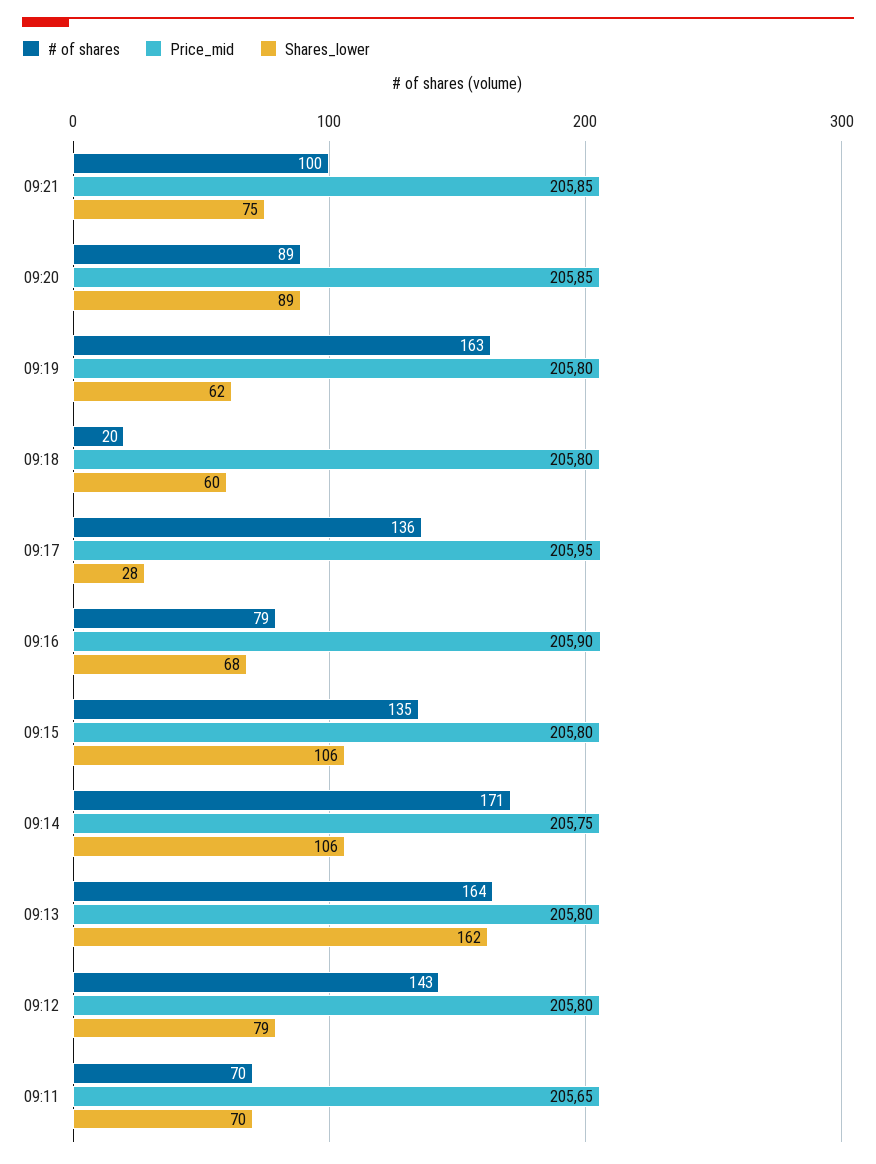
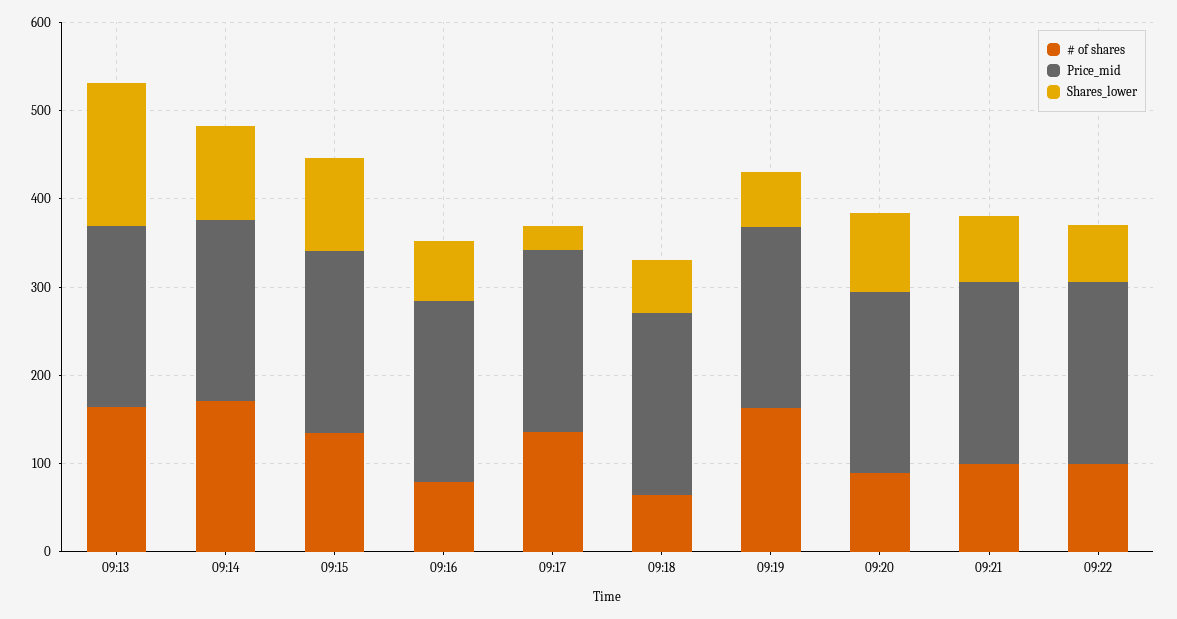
# of shares, 09:18: 20 -> 60
# of shares, 09:12: 143 -> none
Price_mid, 09:12: 205.8 -> none
Shares_lower, 09:12: 79 -> none
# of shares, 09:11: 70 -> none
Price_mid, 09:11: 205.65 -> none
Shares_lower, 09:11: 70 -> none
# of shares, 09:22: none -> 100
Price_mid, 09:22: none -> 200
Shares_lower, 09:22: none -> 60

